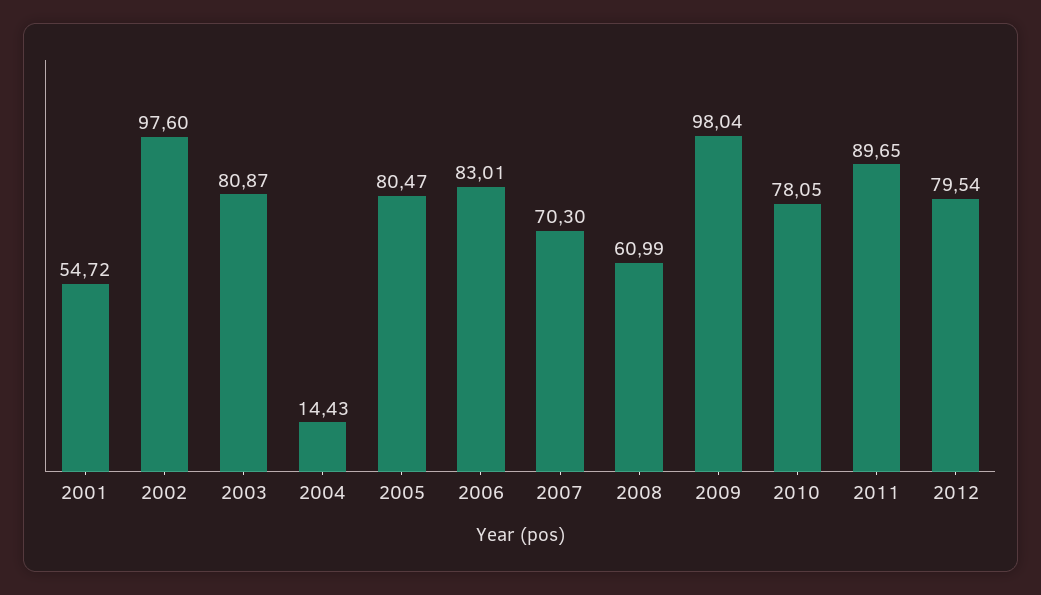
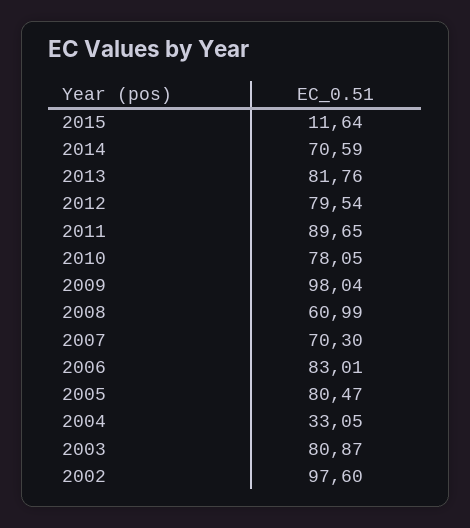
2001: 54.72 -> none
2004: 14.43 -> 33.05
2015: none -> 11.64
2014: none -> 70.59
2013: none -> 81.76

